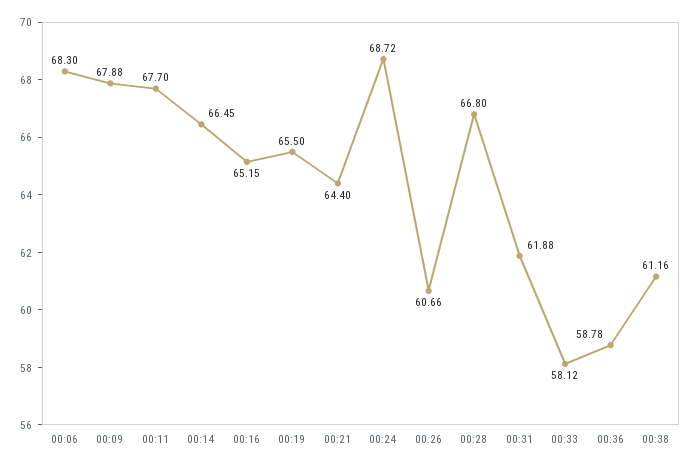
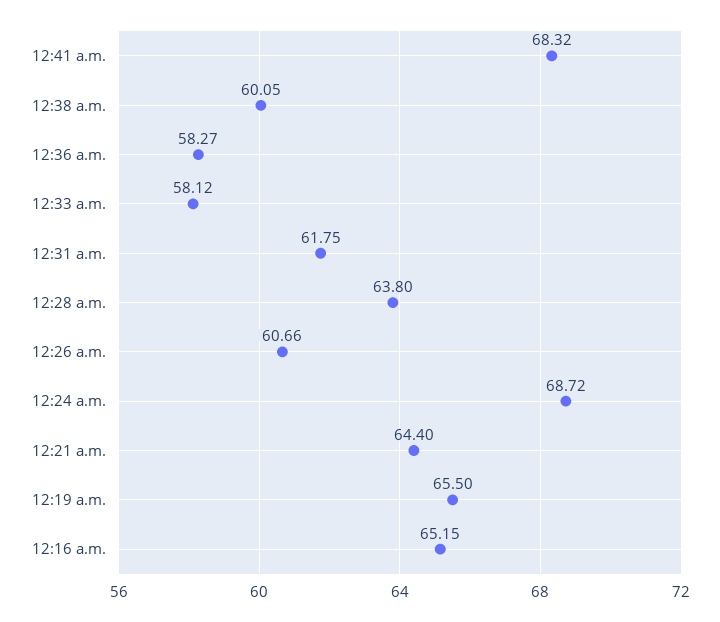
00:06: 68.3 -> none
00:09: 67.88 -> none
00:11: 67.7 -> none
00:14: 66.45 -> none
00:28: 66.8 -> 63.8
00:31: 61.88 -> 61.75
00:36: 58.78 -> 58.27
00:38: 61.16 -> 60.05
12:41 a.m.: none -> 68.32

